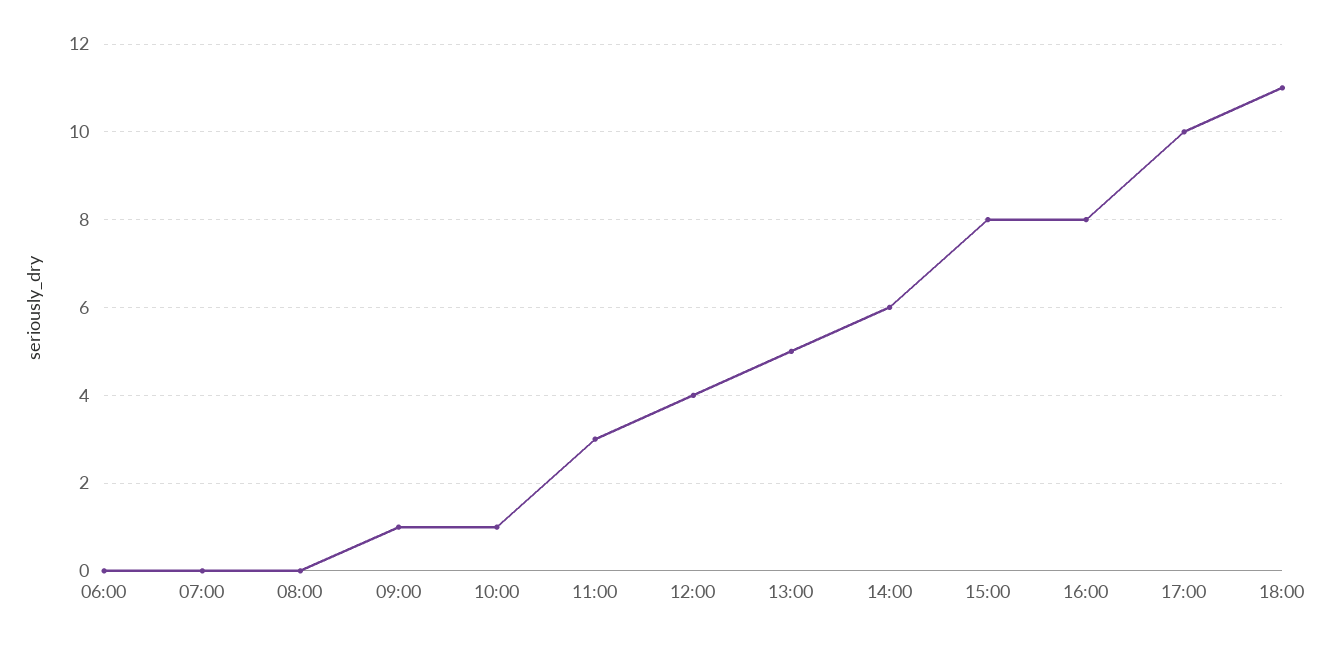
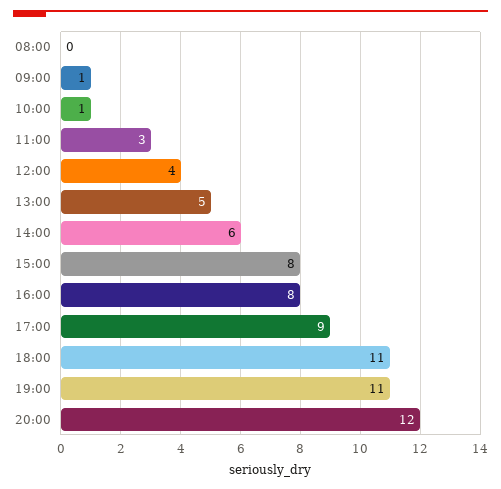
06:00: 0 -> none
07:00: 0 -> none
17:00: 10 -> 9
19:00: none -> 11
20:00: none -> 12

